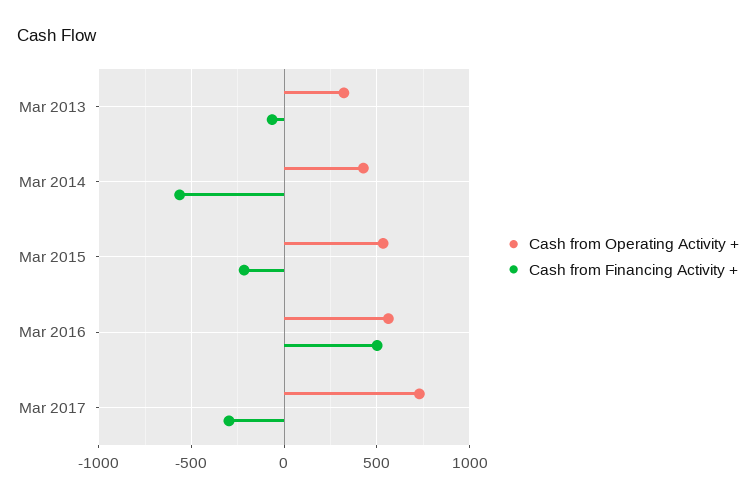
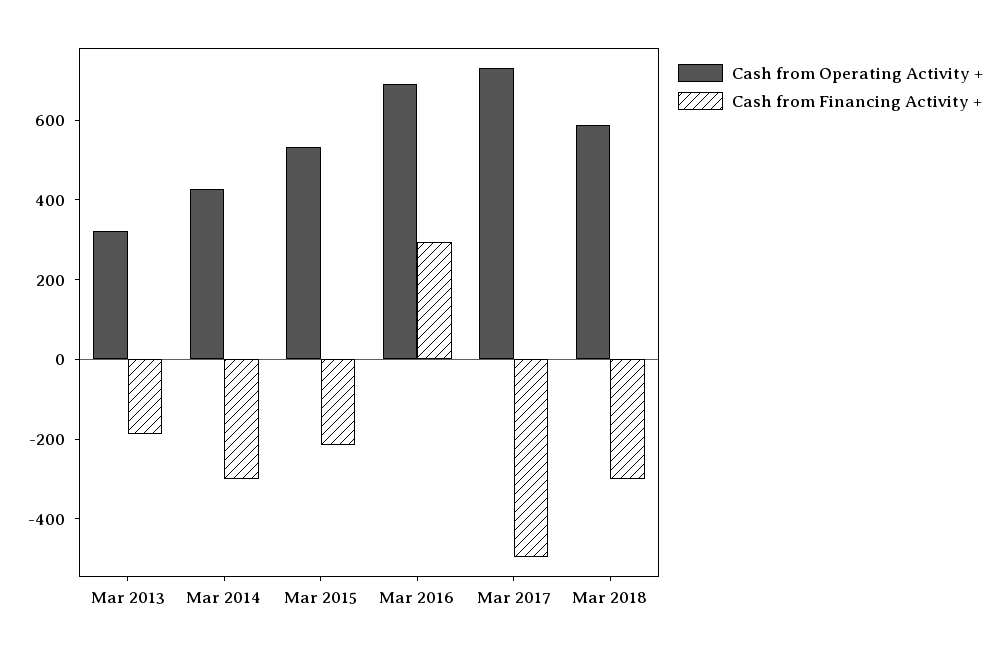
Cash from Financing Activity +, Mar 2013: -50 -> -200
Cash from Financing Activity +, Mar 2014: -550 -> -300
Cash from Operating Activity +, Mar 2016: 550 -> 700
Cash from Financing Activity +, Mar 2016: 500 -> 300
Cash from Financing Activity +, Mar 2017: -300 -> -500
Cash from Operating Activity +, Mar 2018: none -> 600
Cash from Financing Activity +, Mar 2018: none -> -300

